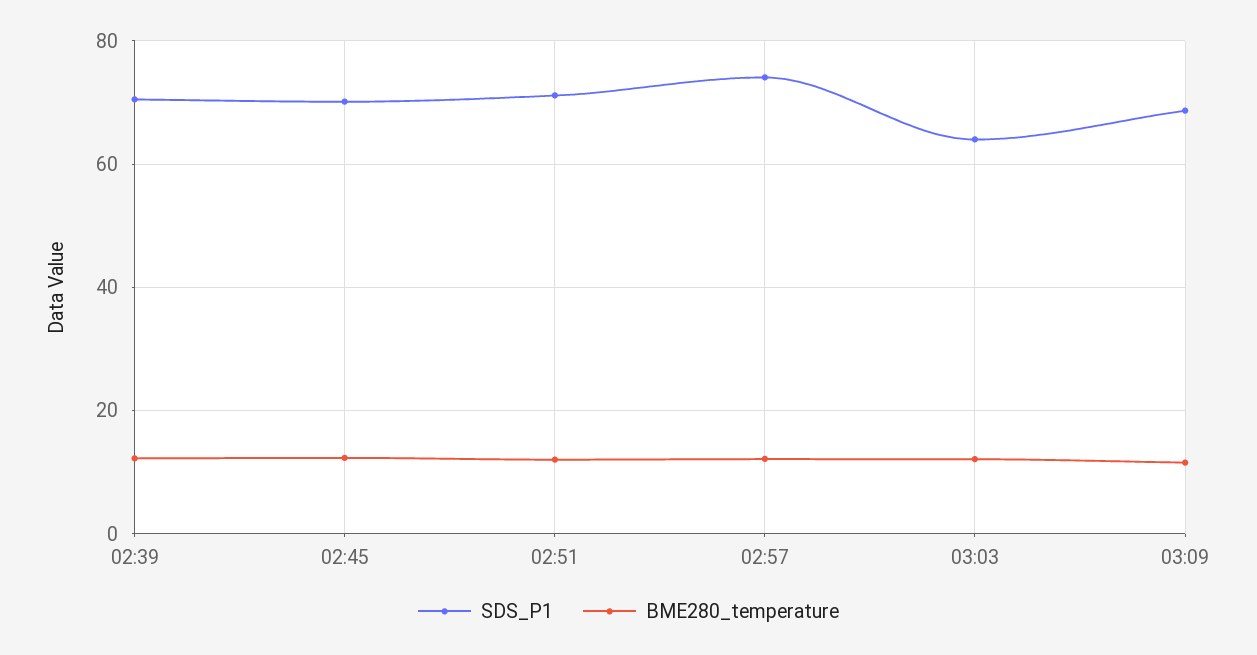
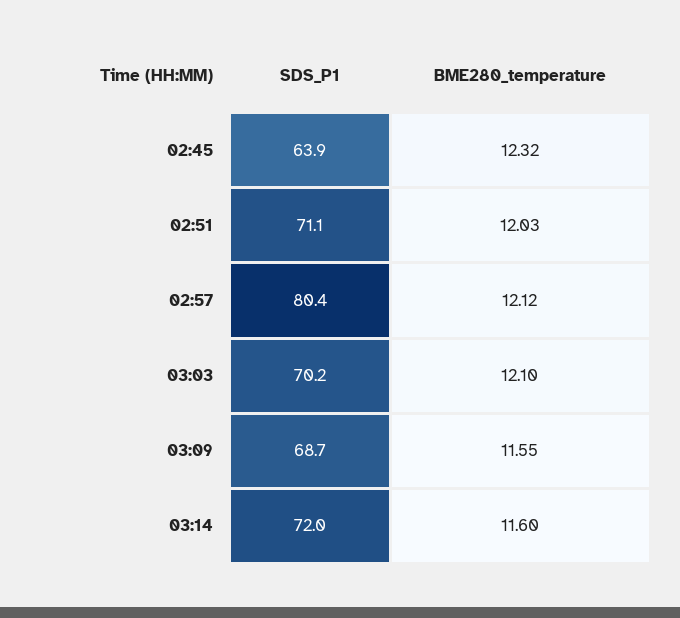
SDS_P1, 02:39: 70 -> none
BME280_temperature, 02:39: 12 -> none
SDS_P1, 02:45: 70 -> 63.9
SDS_P1, 02:57: 74 -> 80.4
SDS_P1, 03:03: 64 -> 70.2
SDS_P1, 03:14: none -> 72
BME280_temperature, 03:14: none -> 11.6

